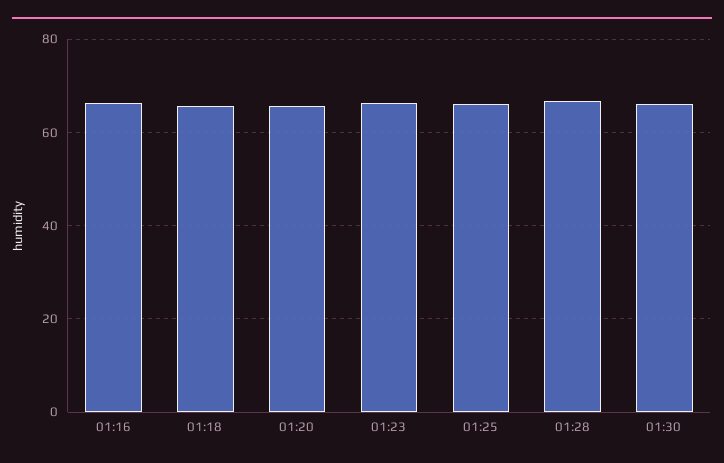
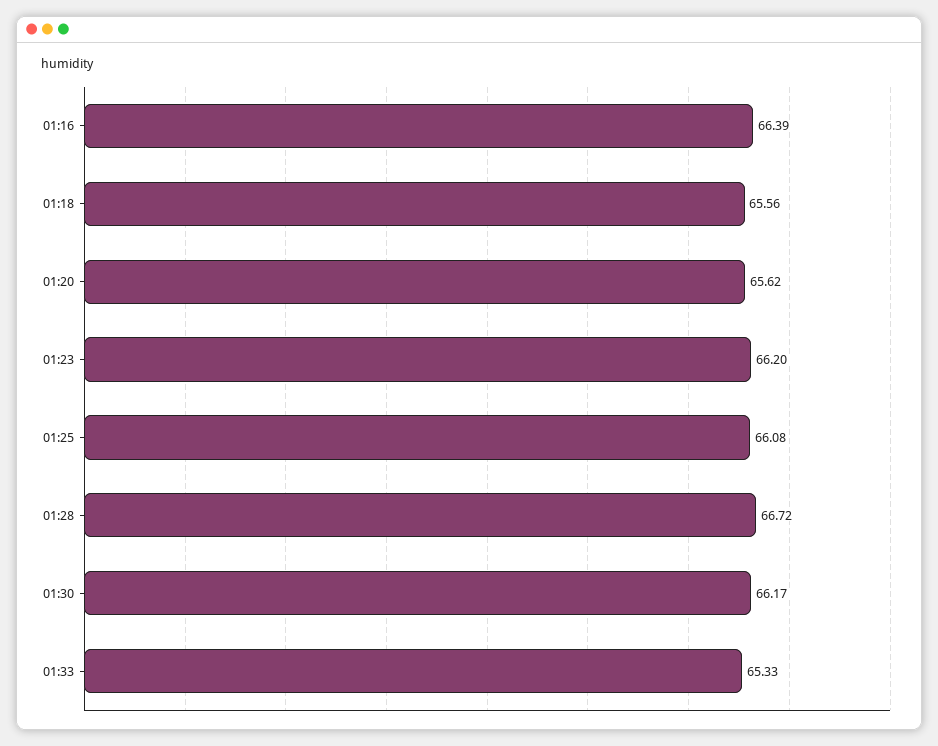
01:33: none -> 65.33

